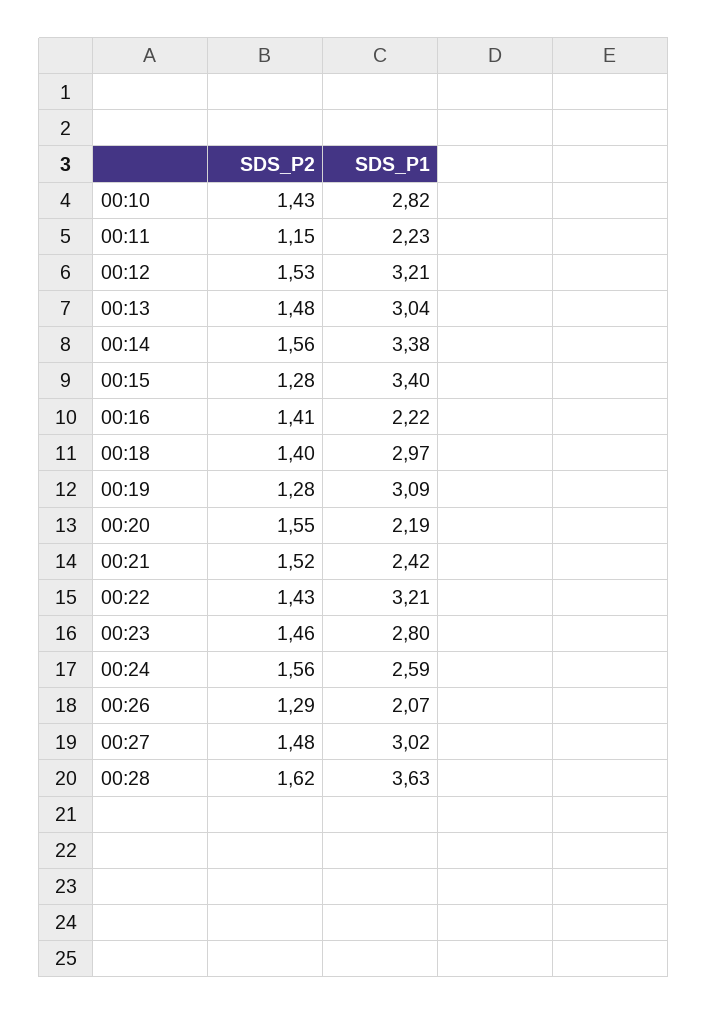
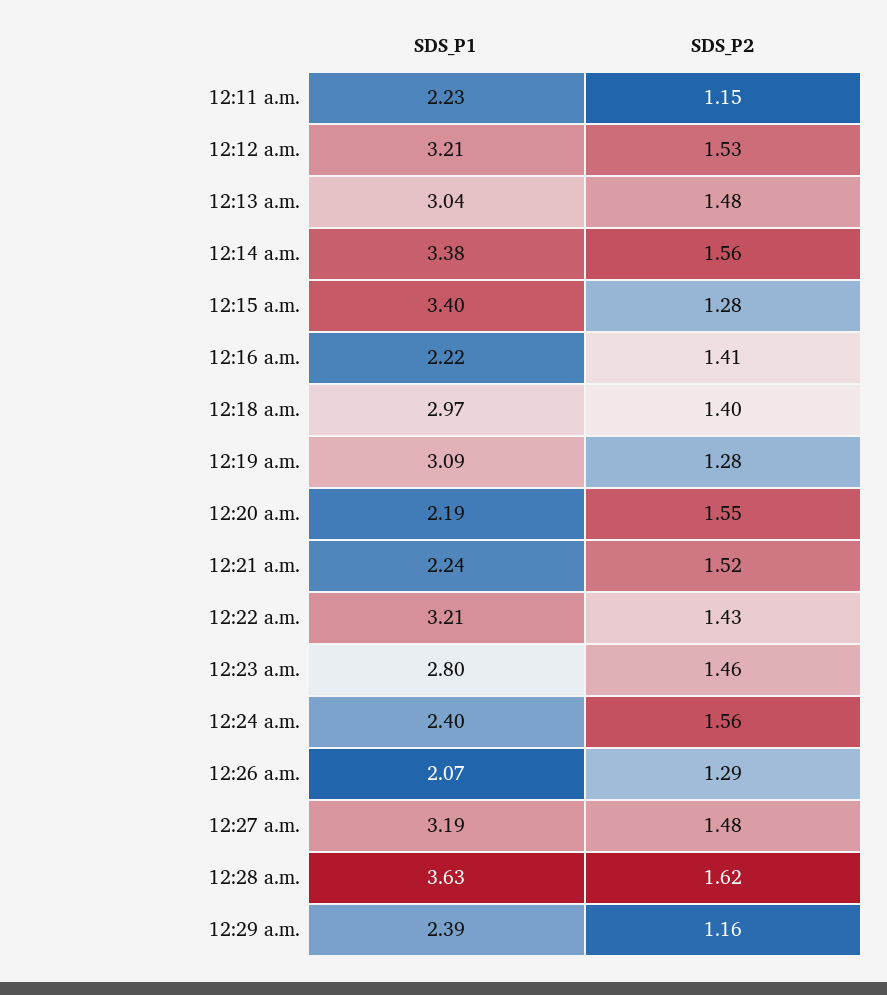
SDS_P2, 00:10: 1.43 -> none
SDS_P1, 00:10: 2.82 -> none
SDS_P1, 00:21: 2.42 -> 2.24
SDS_P1, 00:24: 2.59 -> 2.4
SDS_P1, 00:27: 3.02 -> 3.19
SDS_P1, 12:29 a.m.: none -> 2.39
SDS_P2, 12:29 a.m.: none -> 1.16

